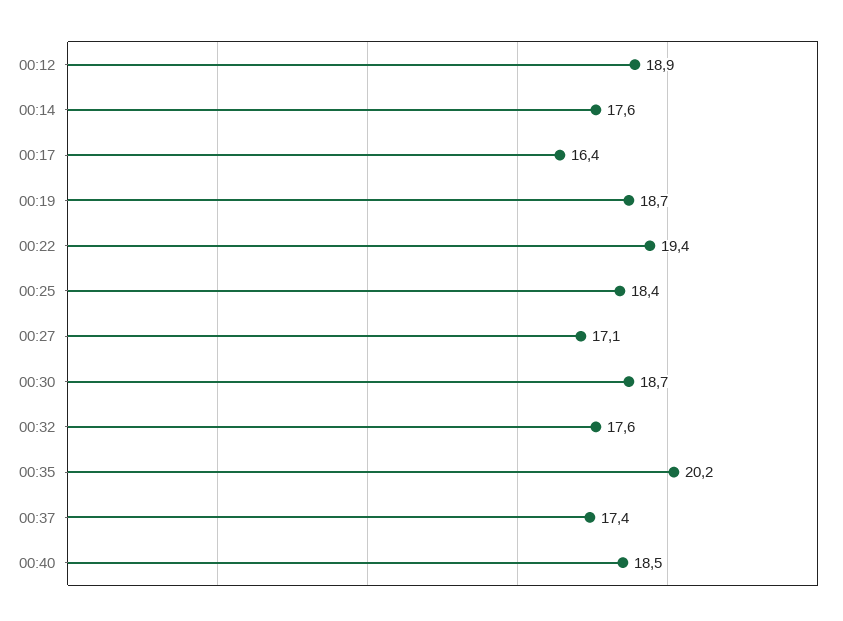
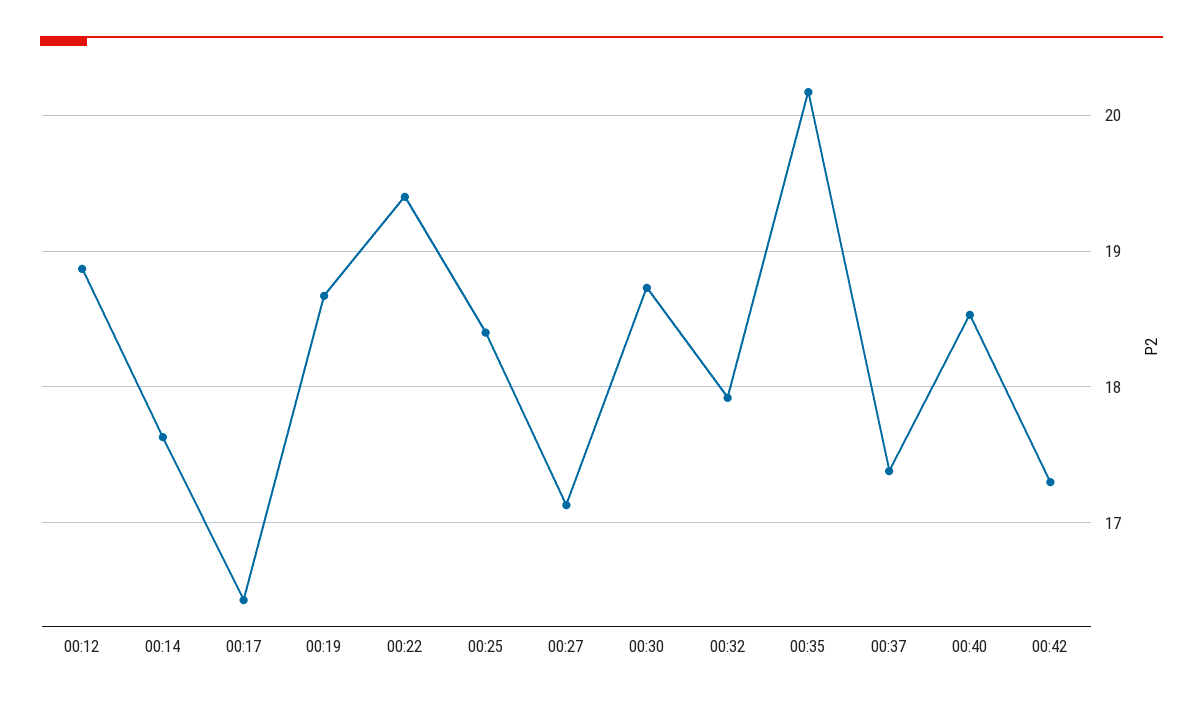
00:32: 17.6 -> 17.9
00:42: none -> 17.3

